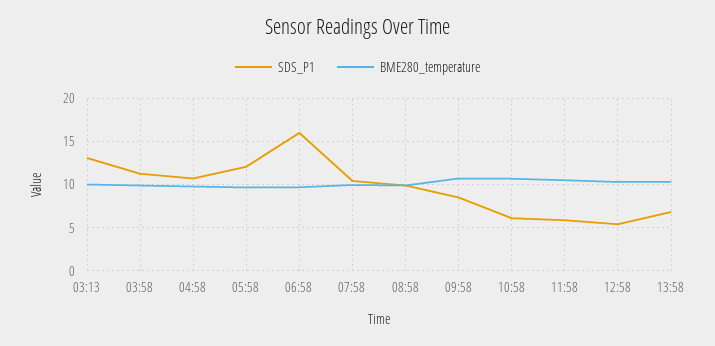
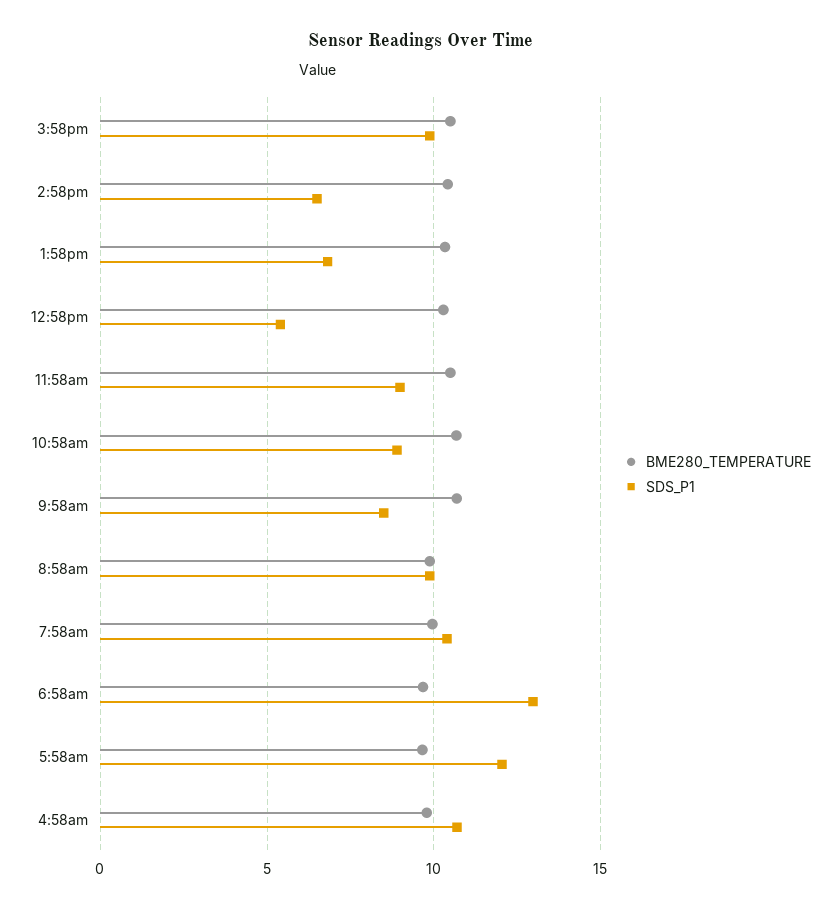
SDS_P1, 03:13: 13 -> none
BME280_temperature, 03:13: 10 -> none
SDS_P1, 03:58: 11 -> none
BME280_temperature, 03:58: 10 -> none
SDS_P1, 06:58: 16 -> 13
SDS_P1, 10:58: 6 -> 9
SDS_P1, 11:58: 6 -> 9
BME280_temperature, 3:58pm: none -> 10.5
SDS_P1, 3:58pm: none -> 10
BME280_temperature, 2:58pm: none -> 10.5
SDS_P1, 2:58pm: none -> 6.5

